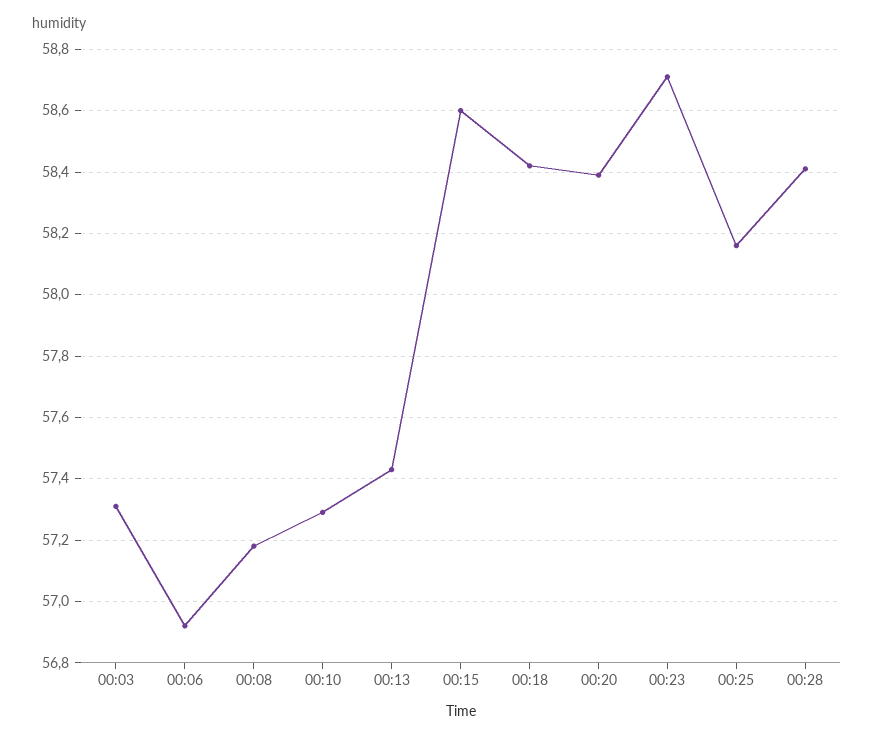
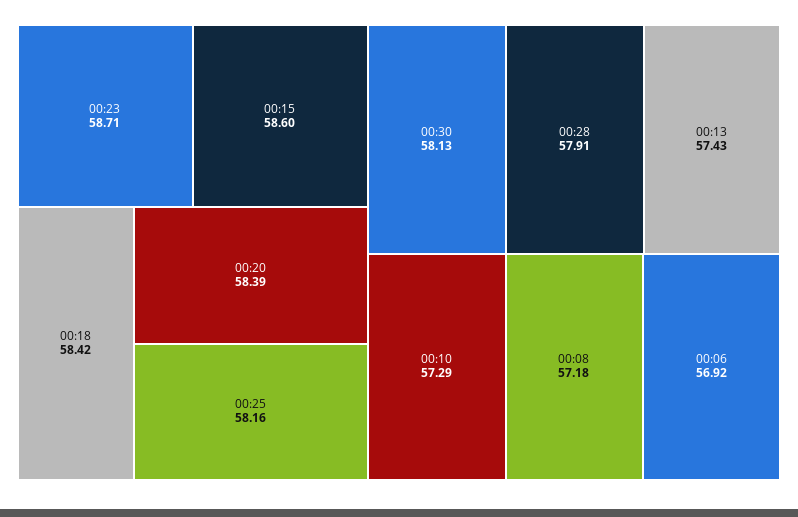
00:03: 57.3 -> none
00:28: 58.4 -> 57.91
00:30: none -> 58.13

